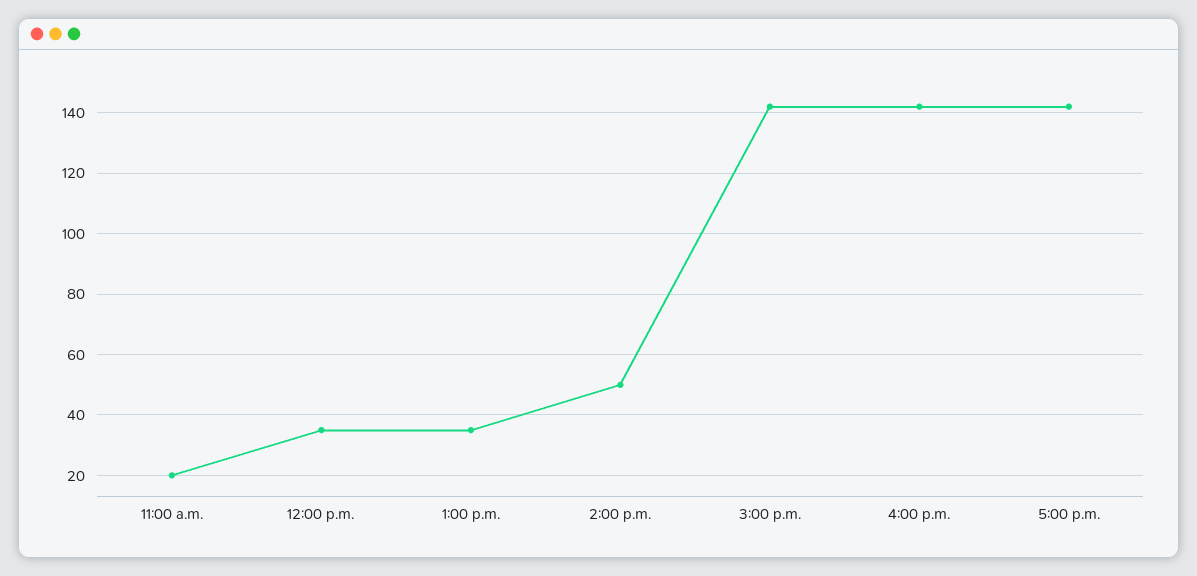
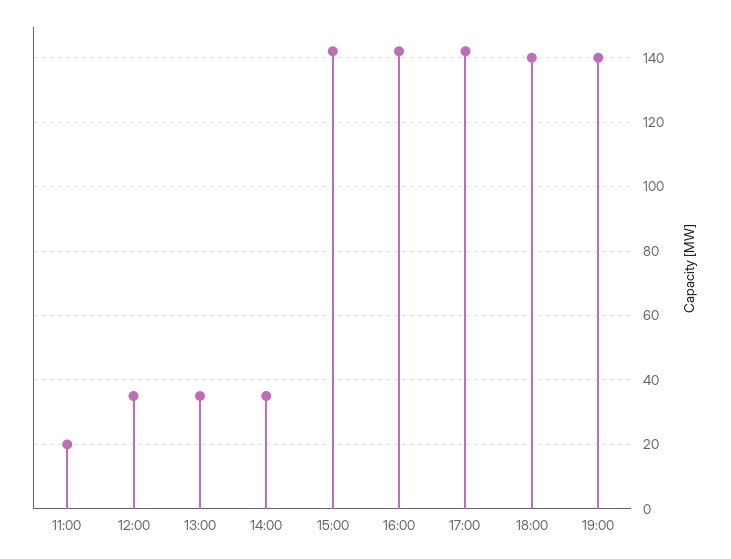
2:00 p.m.: 50 -> 35
18:00: none -> 140
19:00: none -> 140

